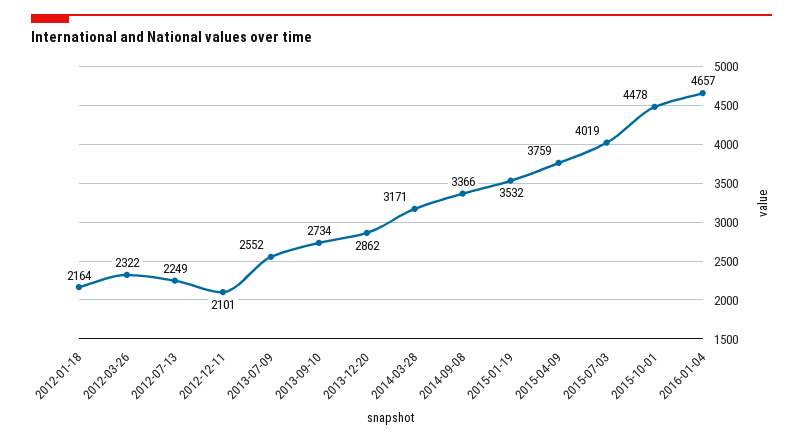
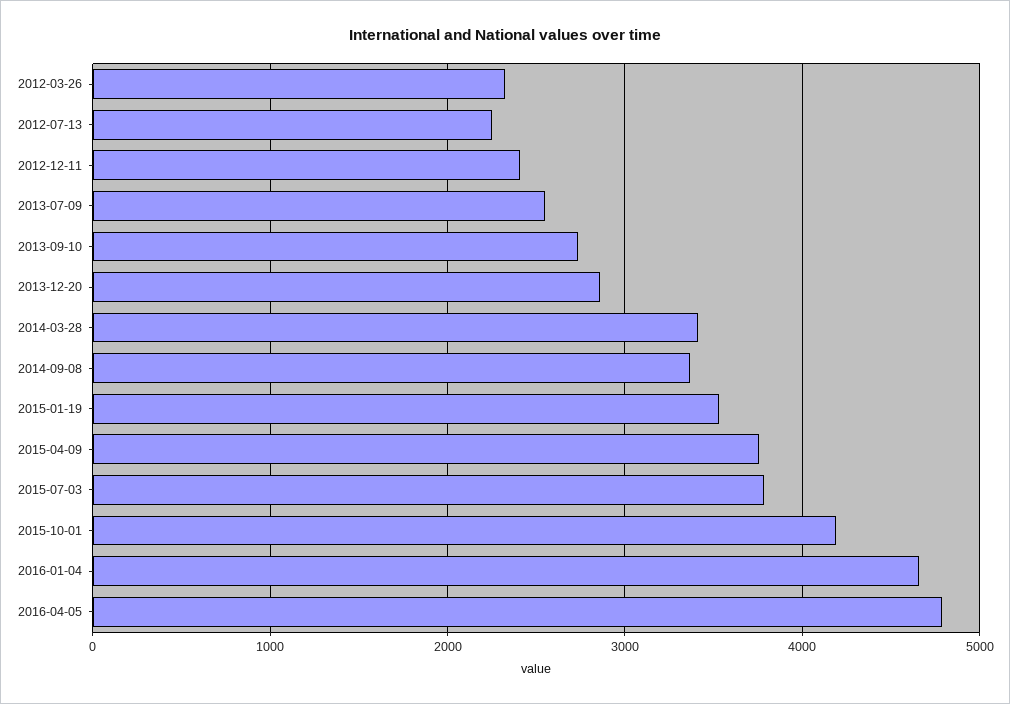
2012-01-18: 2164 -> none
2012-12-11: 2101 -> 2400
2014-03-28: 3171 -> 3400
2015-07-03: 4019 -> 3800
2015-10-01: 4478 -> 4200
2016-04-05: none -> 4800

